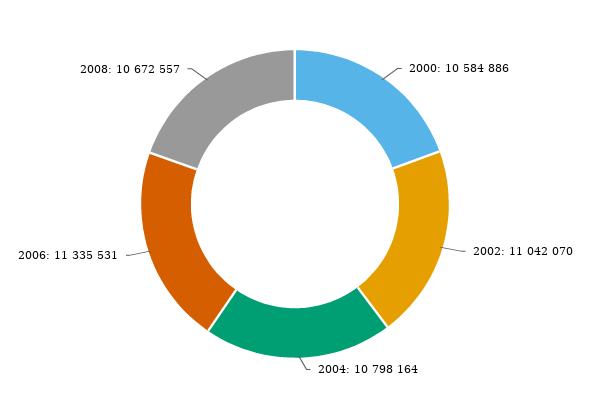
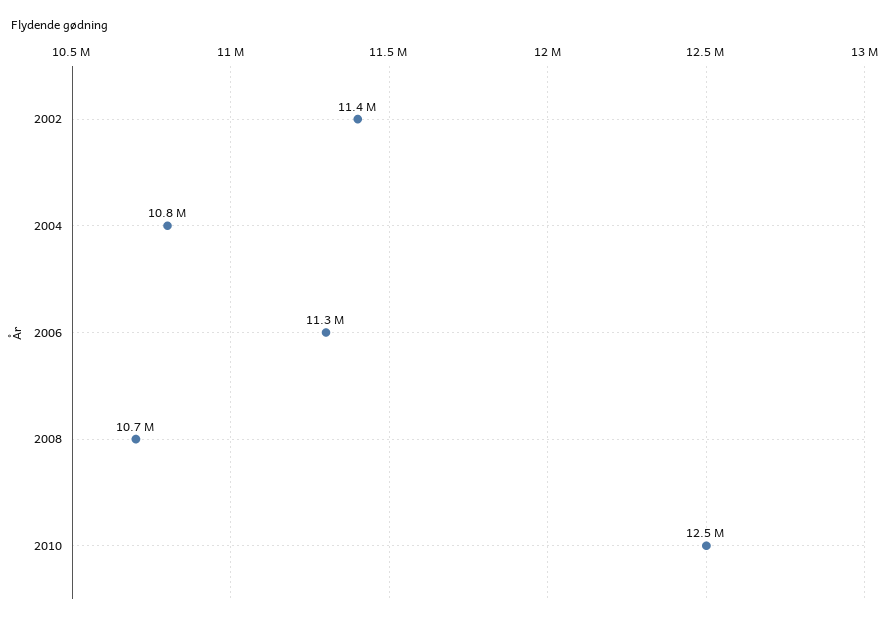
2000: 10584886 -> none
2002: 11042070 -> 11400000
2010: none -> 12500000

